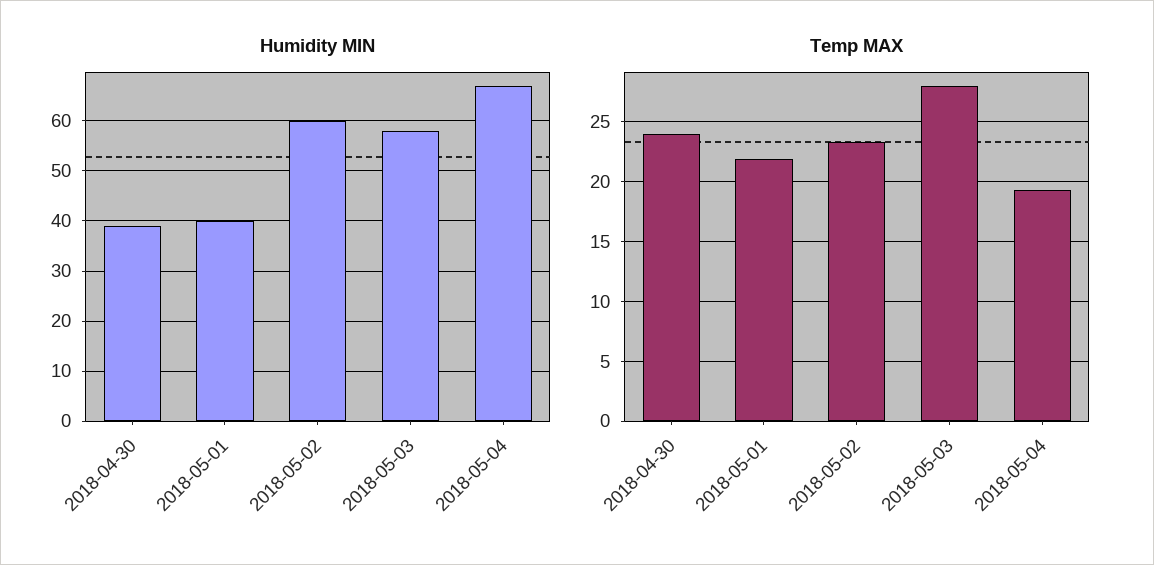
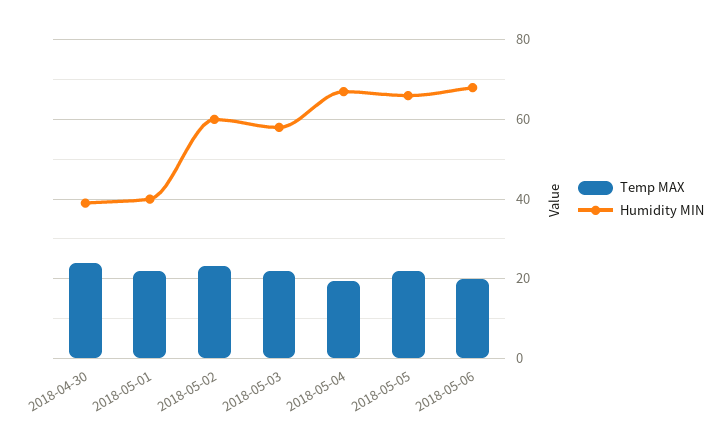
Temp MAX, 2018-05-03: 28 -> 22
Temp MAX, 2018-05-05: none -> 22
Humidity MIN, 2018-05-05: none -> 66
Temp MAX, 2018-05-06: none -> 20
Humidity MIN, 2018-05-06: none -> 68

